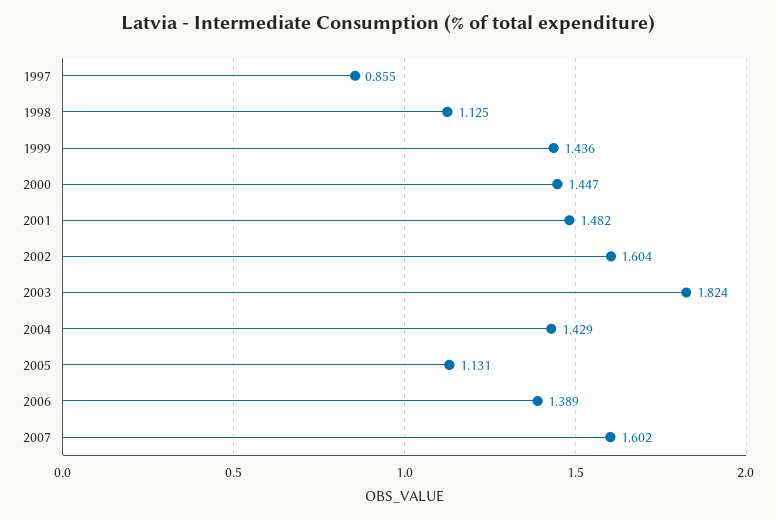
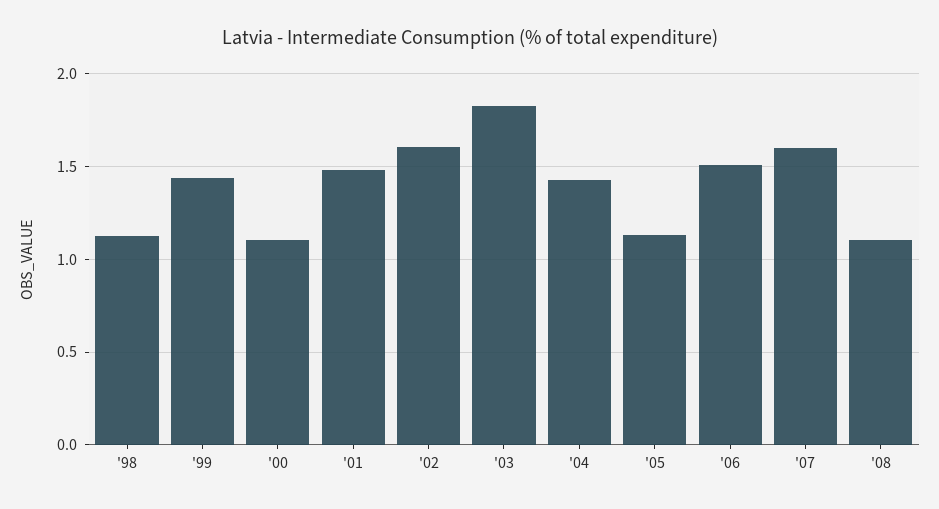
1997: 0.855 -> none
2000: 1.447 -> 1.1
2006: 1.389 -> 1.5
'08: none -> 1.1

